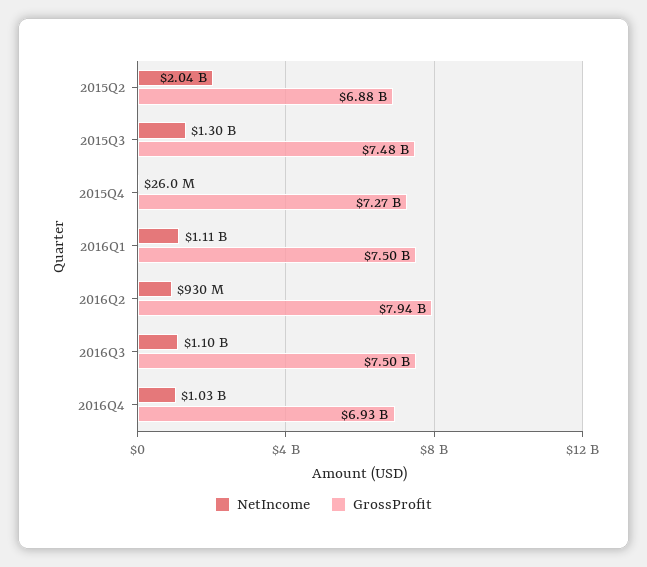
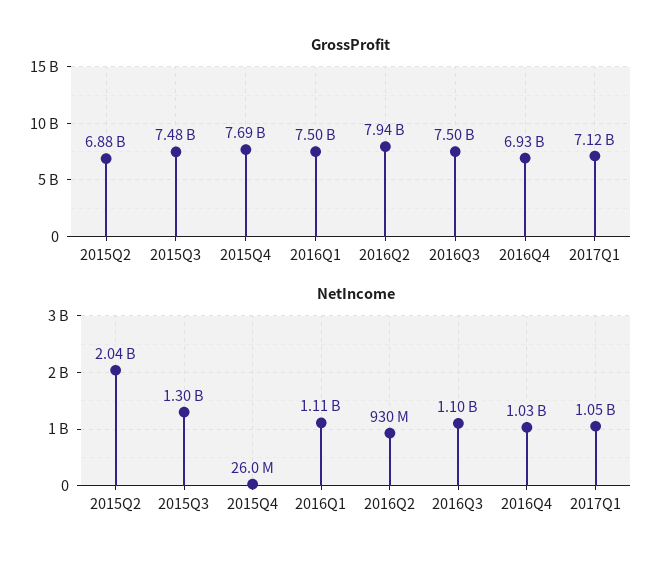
GrossProfit, 2015Q4: 7270000000 -> 7690000000
GrossProfit, 2017Q1: none -> 7120000000
NetIncome, 2017Q1: none -> 1050000000

